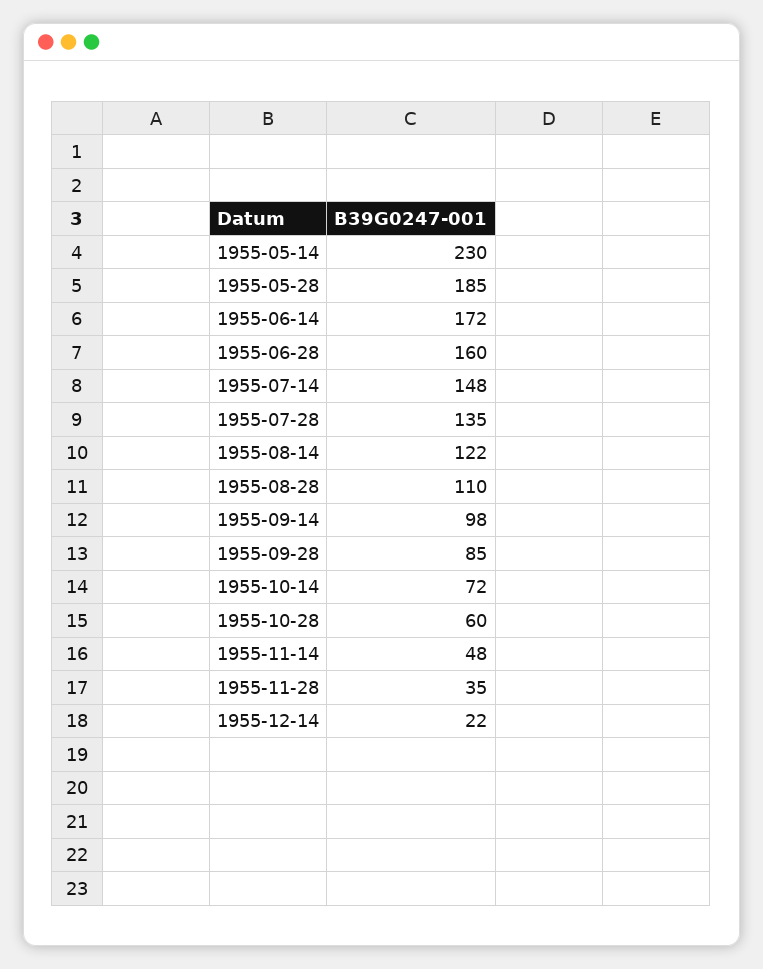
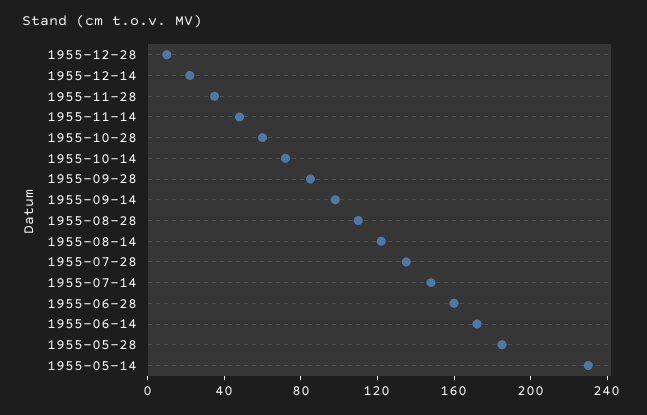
1955-12-28: none -> 10

